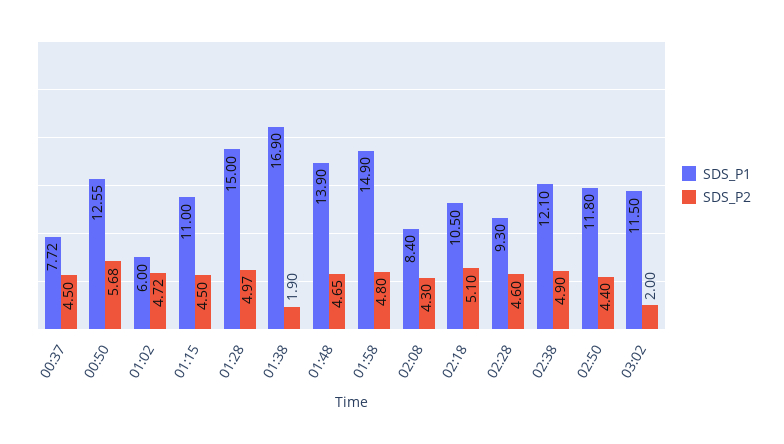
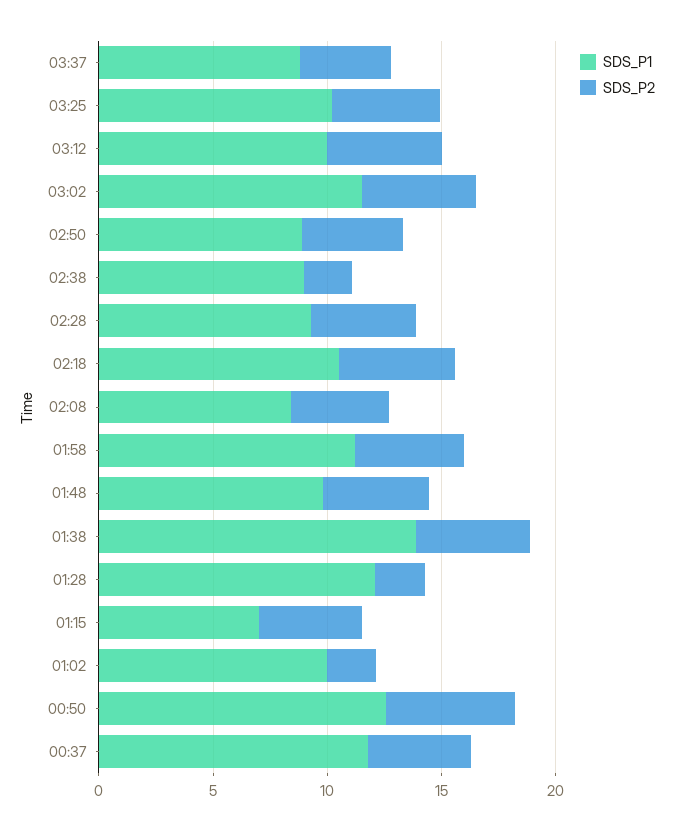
SDS_P1, 00:37: 7.72 -> 12
SDS_P1, 01:02: 6 -> 10
SDS_P2, 01:02: 4.72 -> 2
SDS_P1, 01:15: 11 -> 7
SDS_P1, 01:28: 15 -> 12
SDS_P2, 01:28: 4.97 -> 2
SDS_P1, 01:38: 16.9 -> 14
SDS_P2, 01:38: 1.9 -> 5
SDS_P1, 01:48: 13.9 -> 10
SDS_P1, 01:58: 14.9 -> 11
SDS_P1, 02:38: 12.1 -> 9
SDS_P2, 02:38: 4.9 -> 2
SDS_P1, 02:50: 11.8 -> 9
SDS_P2, 03:02: 2 -> 5
SDS_P1, 03:37: none -> 9
SDS_P2, 03:37: none -> 4
SDS_P1, 03:25: none -> 10
SDS_P2, 03:25: none -> 5
SDS_P1, 03:12: none -> 10
SDS_P2, 03:12: none -> 5

